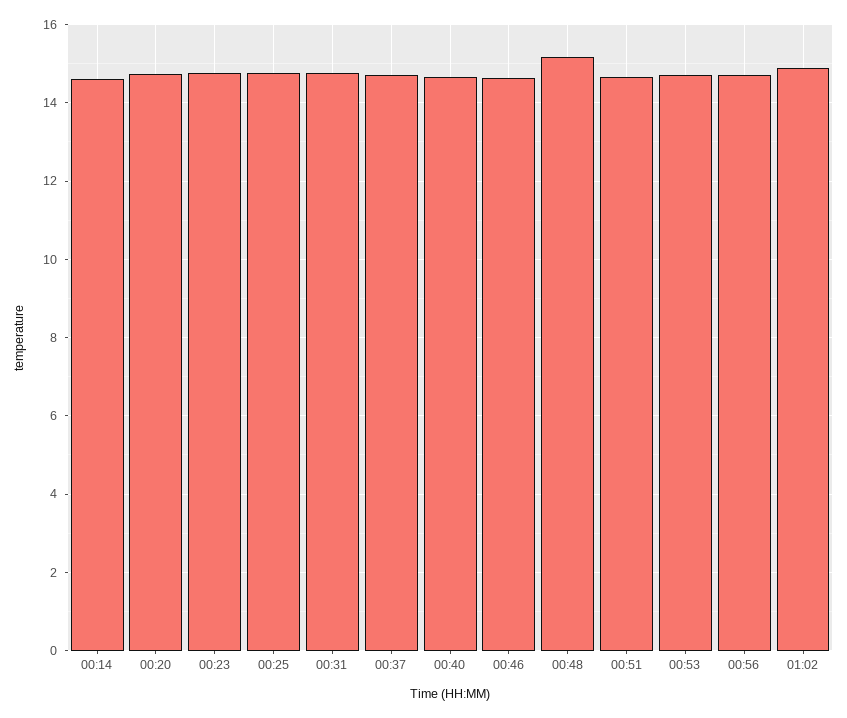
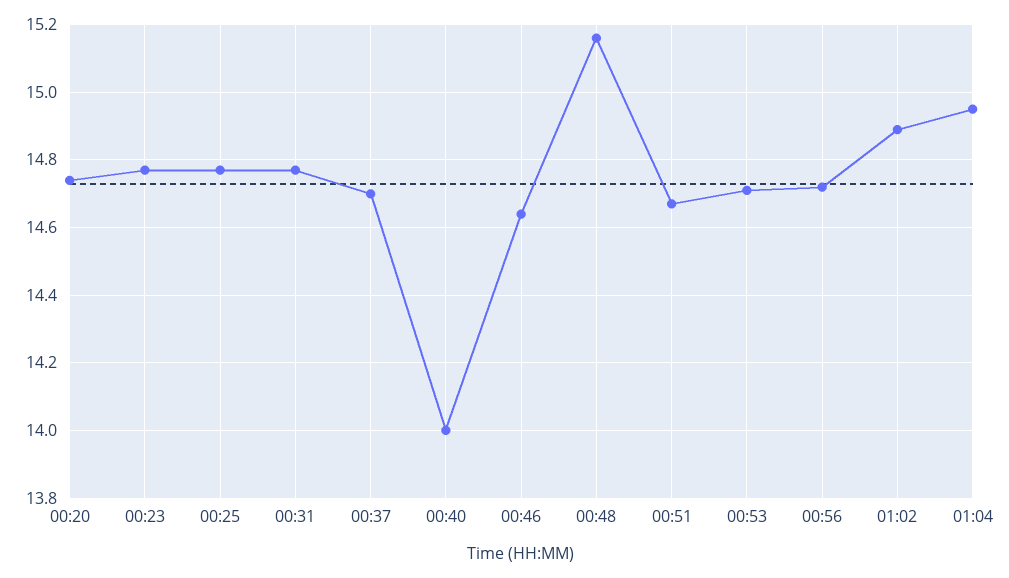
00:14: 14.6 -> none
00:40: 14.6 -> 14
01:04: none -> 14.95

